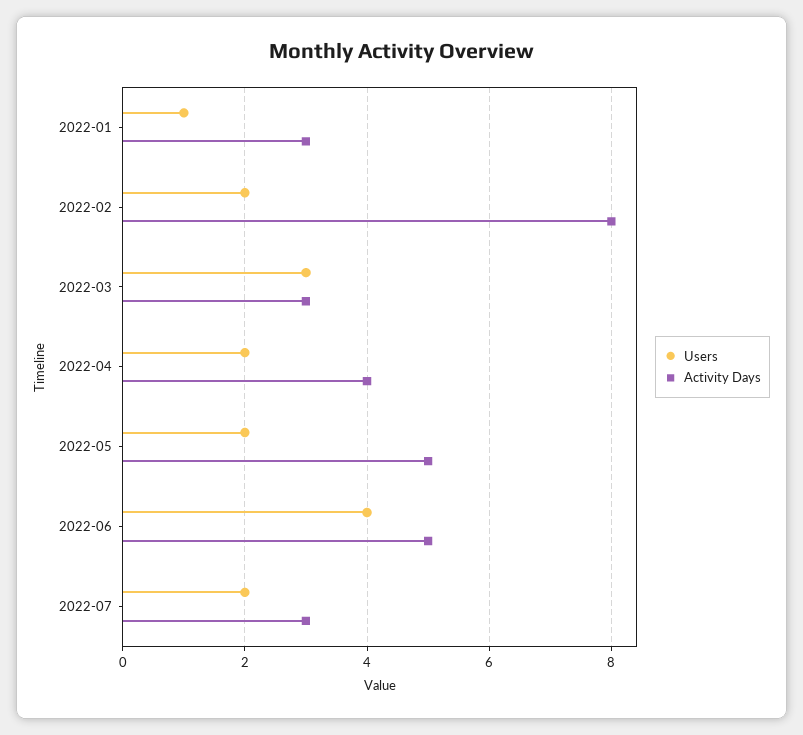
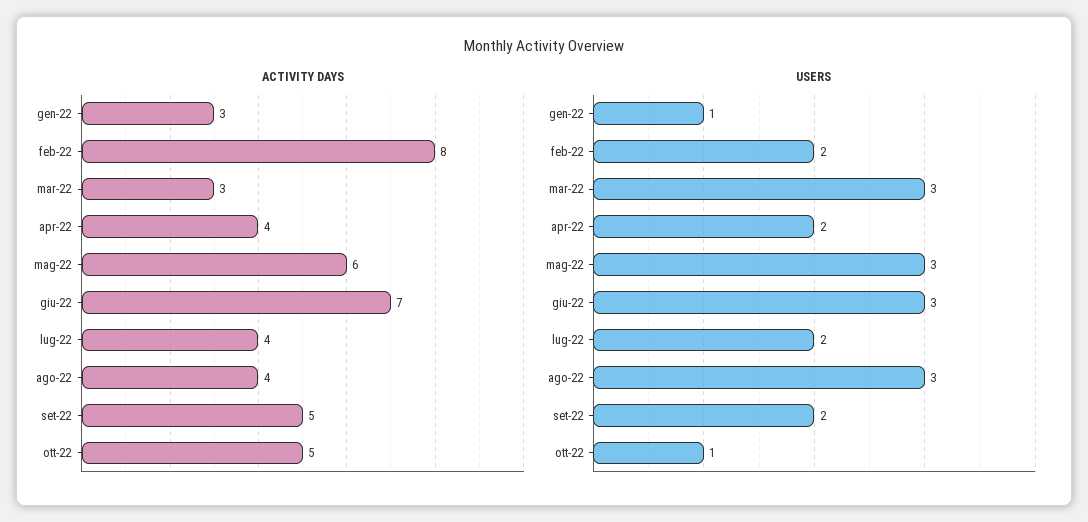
Users, 2022-05: 2 -> 3
Activity Days, 2022-05: 5 -> 6
Users, 2022-06: 4 -> 3
Activity Days, 2022-06: 5 -> 7
Activity Days, 2022-07: 3 -> 4
Activity Days, ago-22: none -> 4
Activity Days, set-22: none -> 5
Activity Days, ott-22: none -> 5
Users, ago-22: none -> 3
Users, set-22: none -> 2
Users, ott-22: none -> 1

